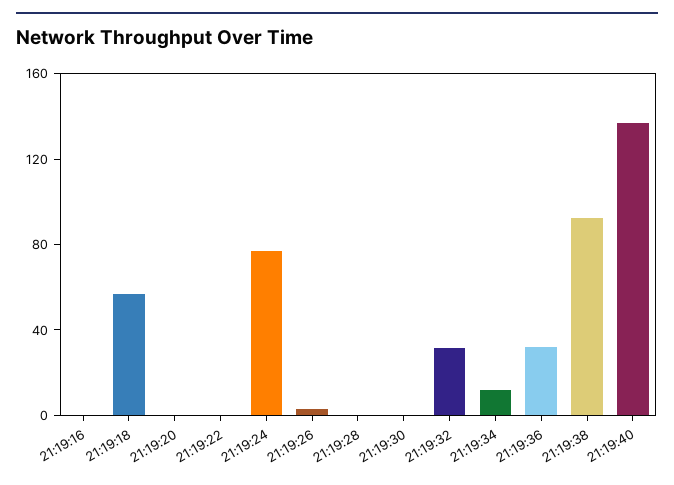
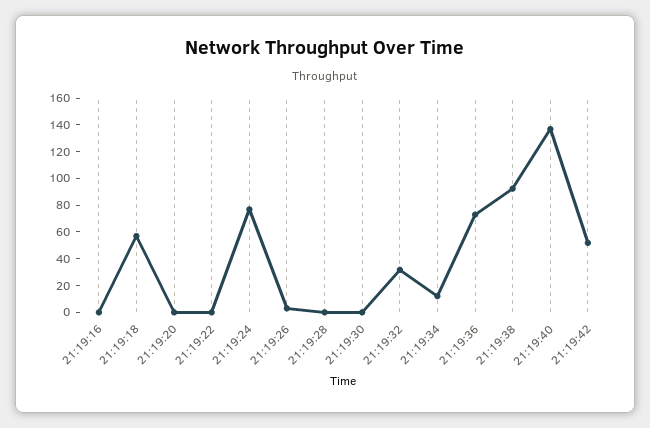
21:19:36: 30 -> 70
21:19:42: none -> 50

